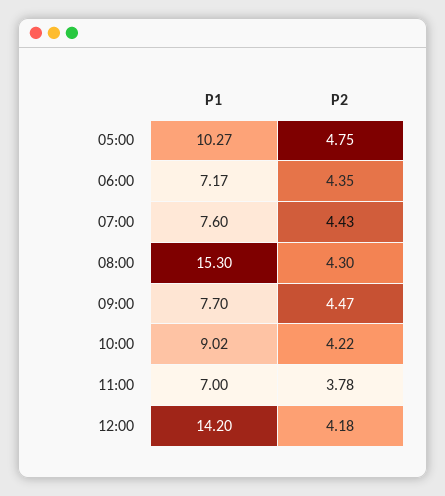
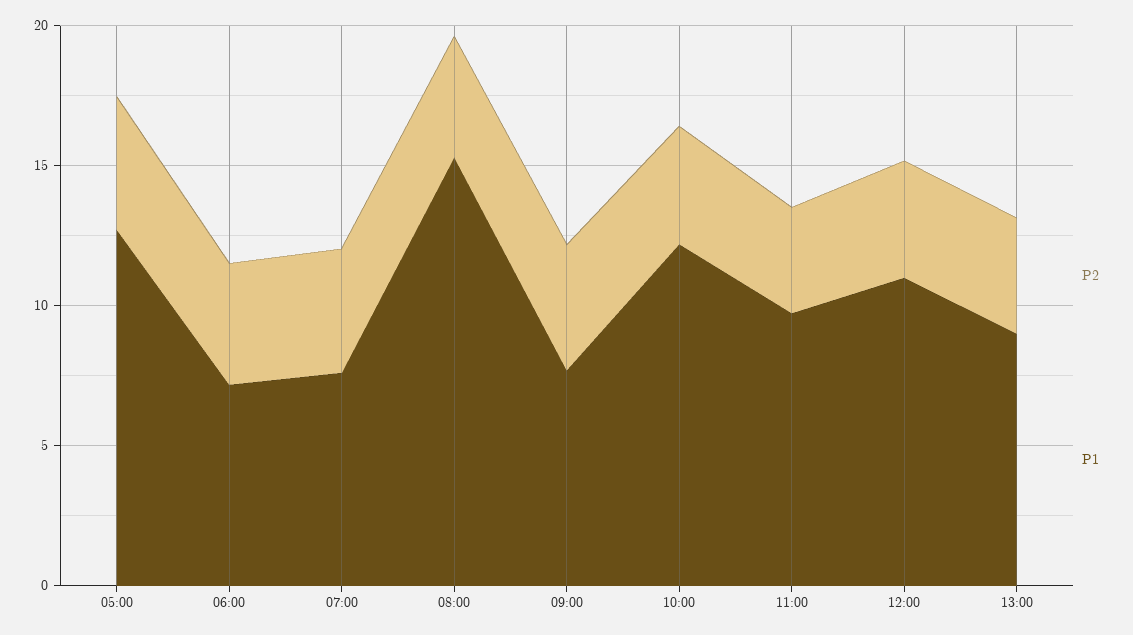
P1, 05:00: 10.27 -> 13
P1, 10:00: 9.02 -> 12
P1, 11:00: 7 -> 10
P1, 12:00: 14.2 -> 11
P2, 13:00: none -> 4
P1, 13:00: none -> 9

